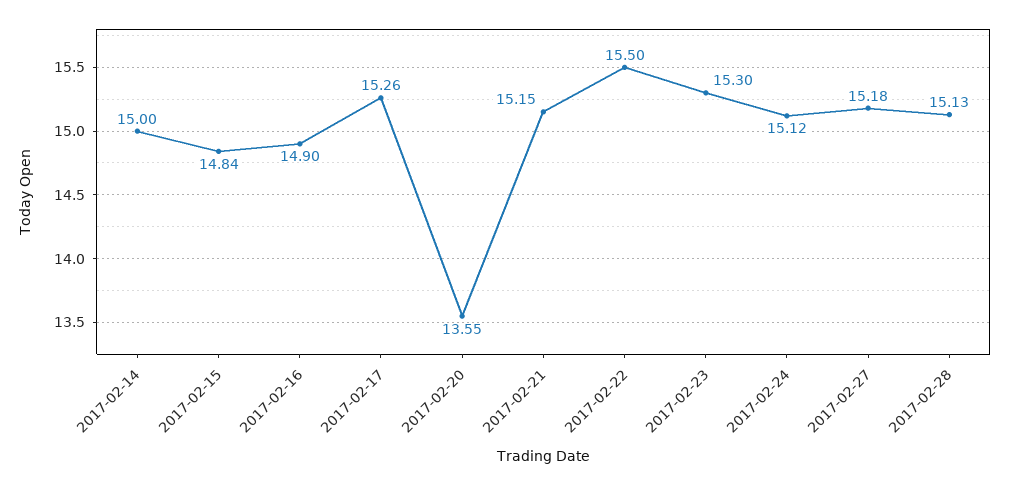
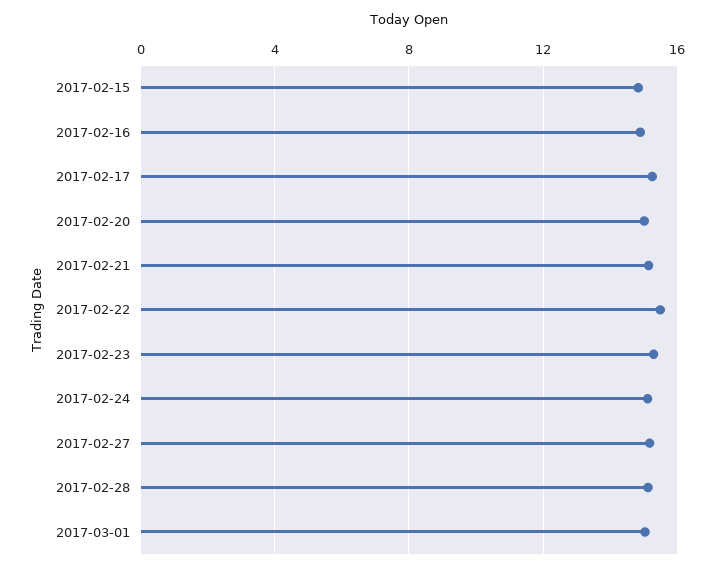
2017-02-14: 15 -> none
2017-02-20: 13.55 -> 15
2017-03-01: none -> 15

